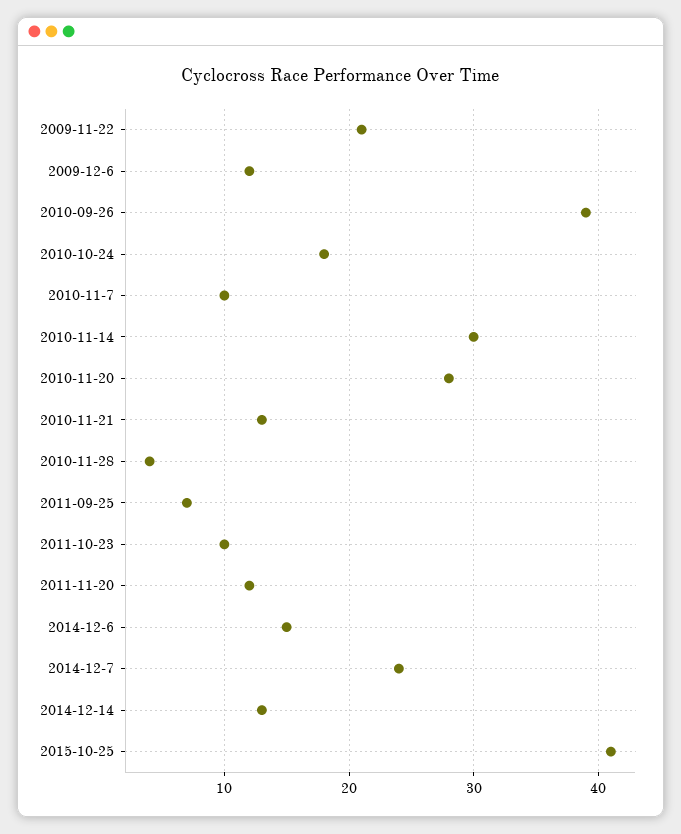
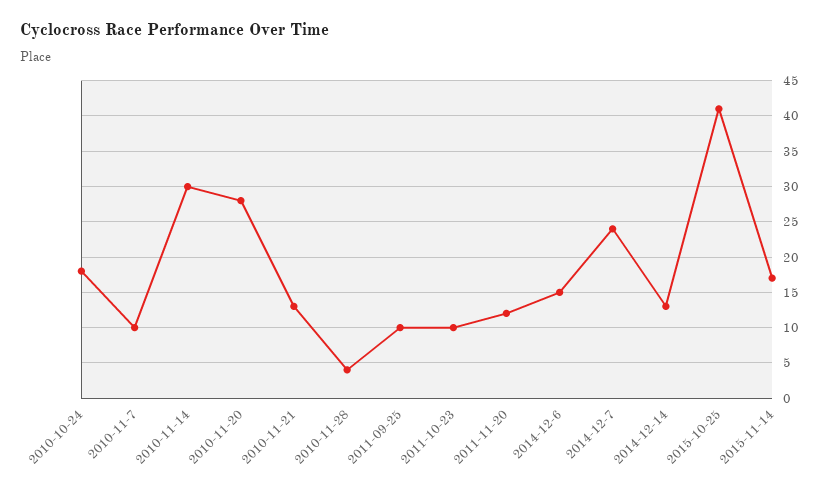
2009-11-22: 21 -> none
2009-12-6: 12 -> none
2010-09-26: 39 -> none
2011-09-25: 7 -> 10
2015-11-14: none -> 17

